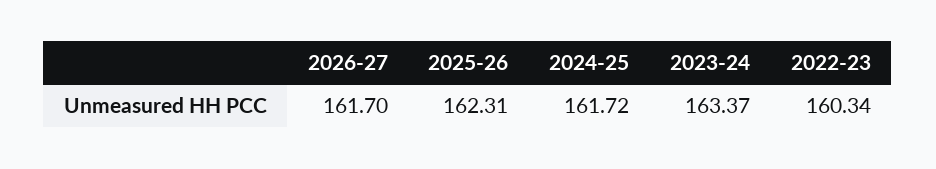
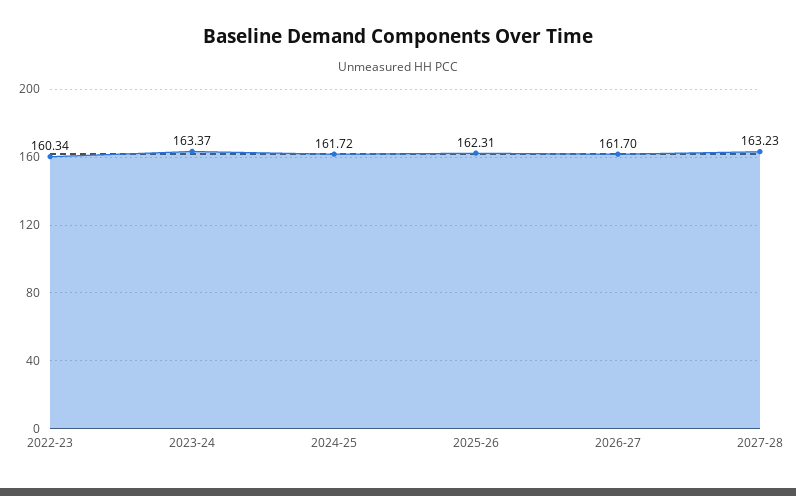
2027-28: none -> 163.23

